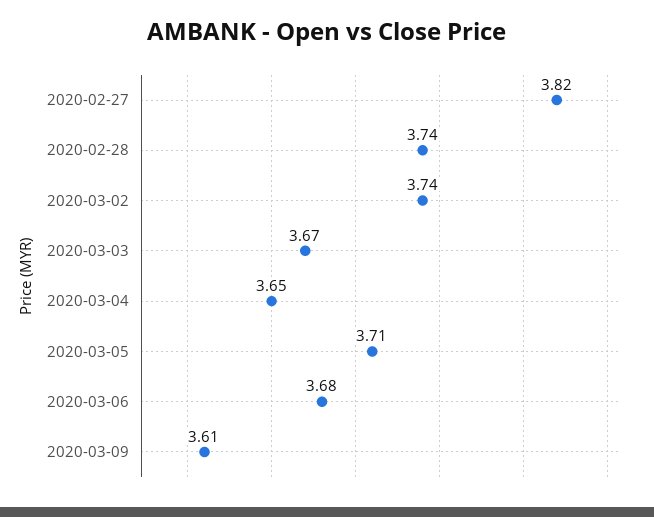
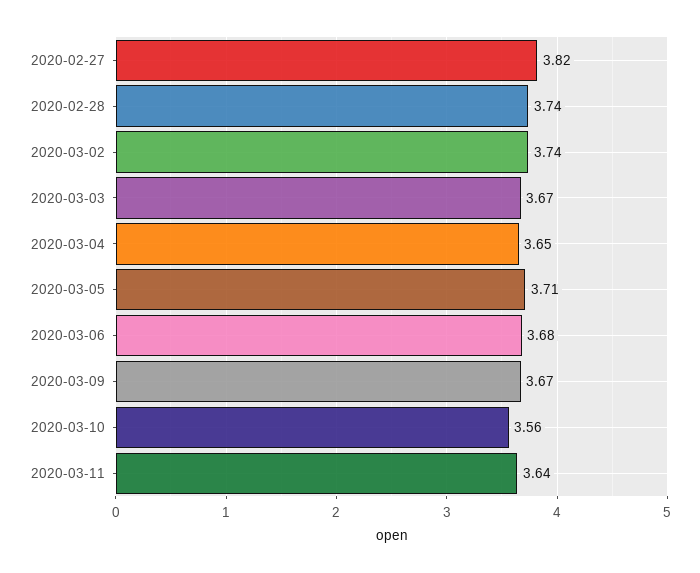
2020-03-09: 3.61 -> 3.67
2020-03-10: none -> 3.56
2020-03-11: none -> 3.64

